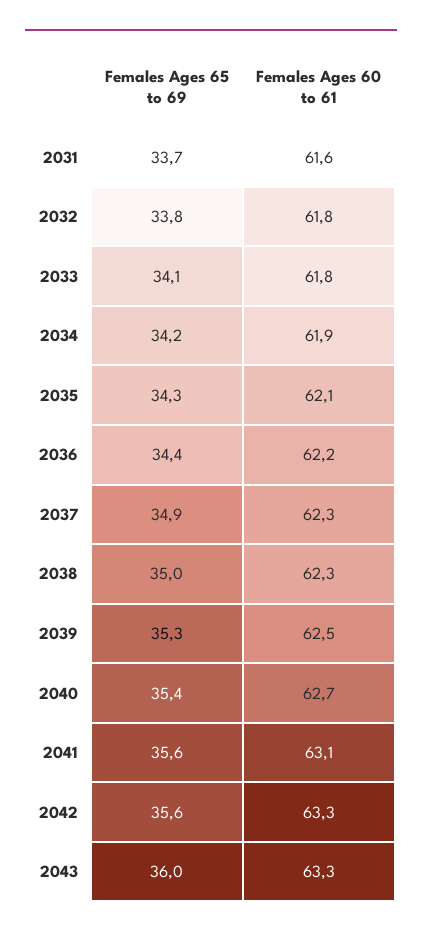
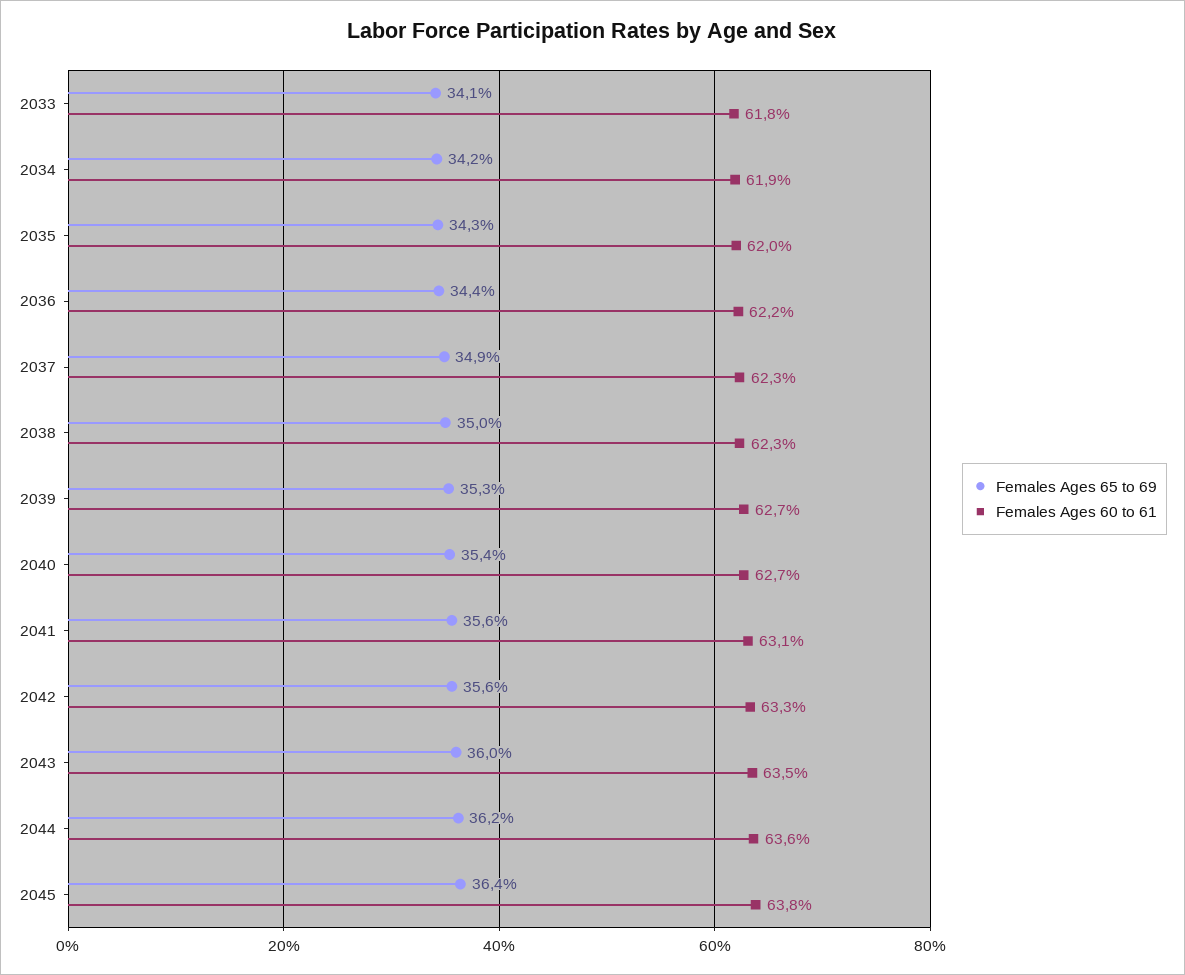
Females Ages 65 to 69, 2031: 33.7 -> none
Females Ages 60 to 61, 2031: 61.6 -> none
Females Ages 65 to 69, 2032: 33.8 -> none
Females Ages 60 to 61, 2032: 61.8 -> none
Females Ages 60 to 61, 2035: 62.1 -> 62
Females Ages 60 to 61, 2039: 62.5 -> 62.7
Females Ages 60 to 61, 2043: 63.3 -> 63.5
Females Ages 65 to 69, 2044: none -> 36.2
Females Ages 60 to 61, 2044: none -> 63.6
Females Ages 65 to 69, 2045: none -> 36.4
Females Ages 60 to 61, 2045: none -> 63.8

